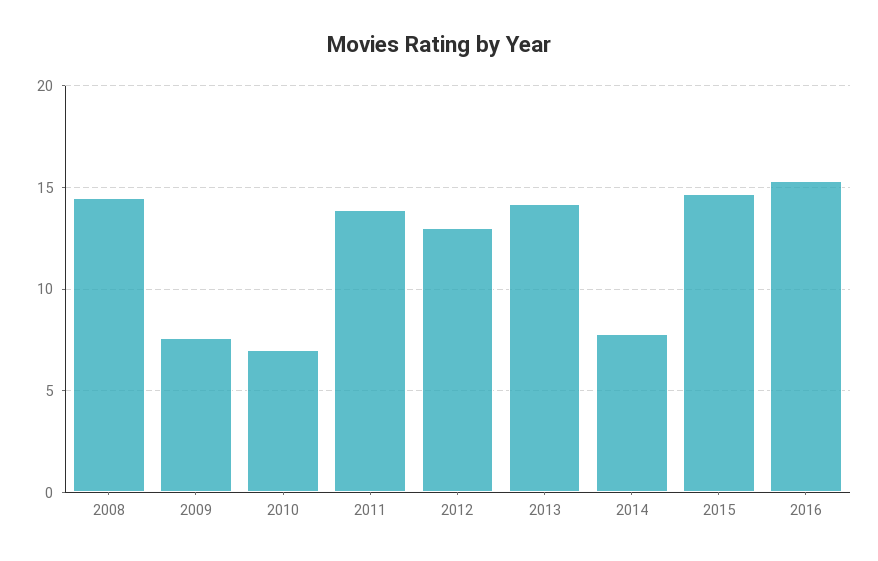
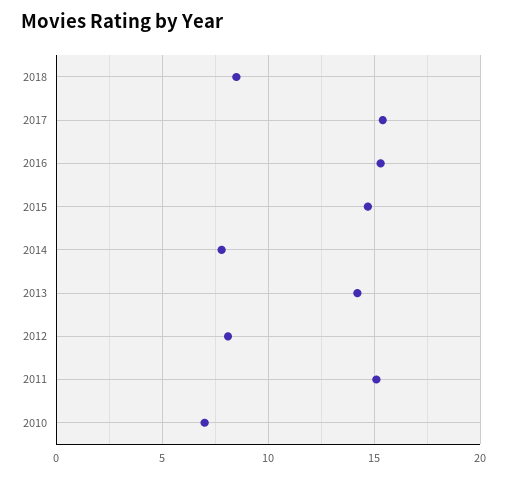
2008: 14.5 -> none
2009: 7.5 -> none
2011: 14 -> 15
2012: 13 -> 8
2018: none -> 8.5
2017: none -> 15.5

